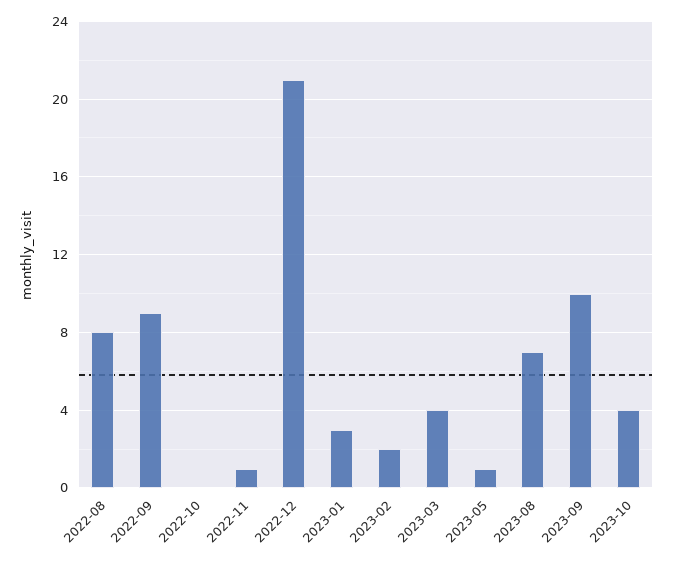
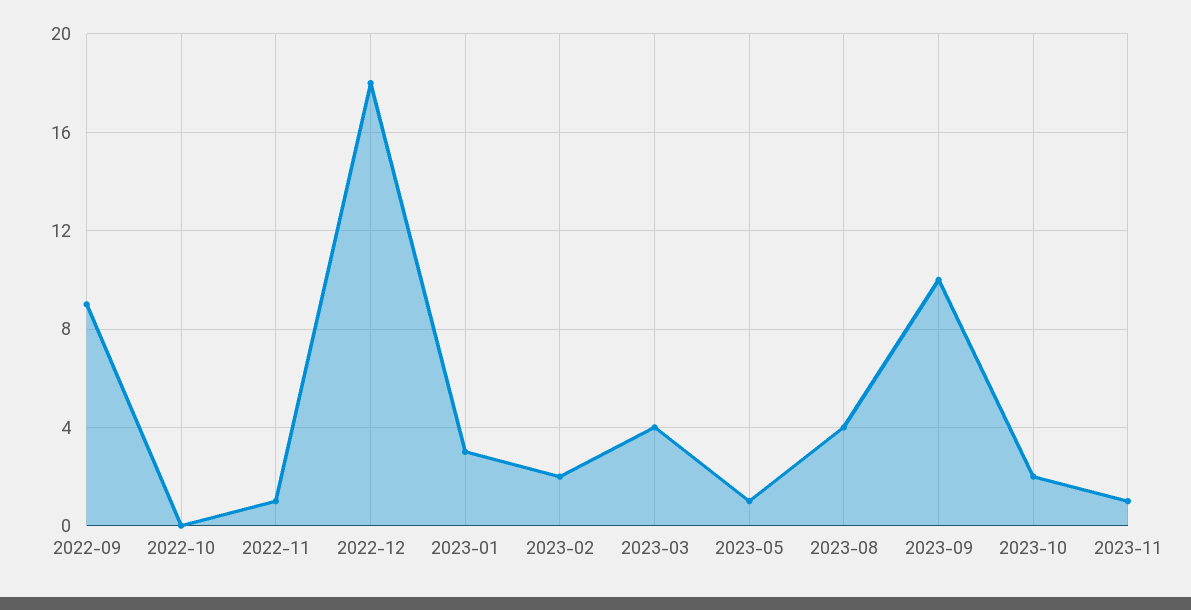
2022-08: 8 -> none
2022-12: 21 -> 18
2023-08: 7 -> 4
2023-10: 4 -> 2
2023-11: none -> 1

